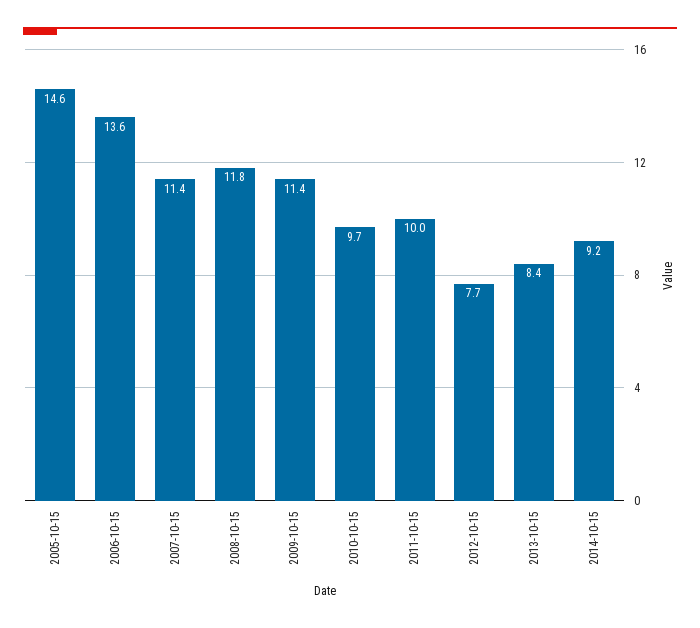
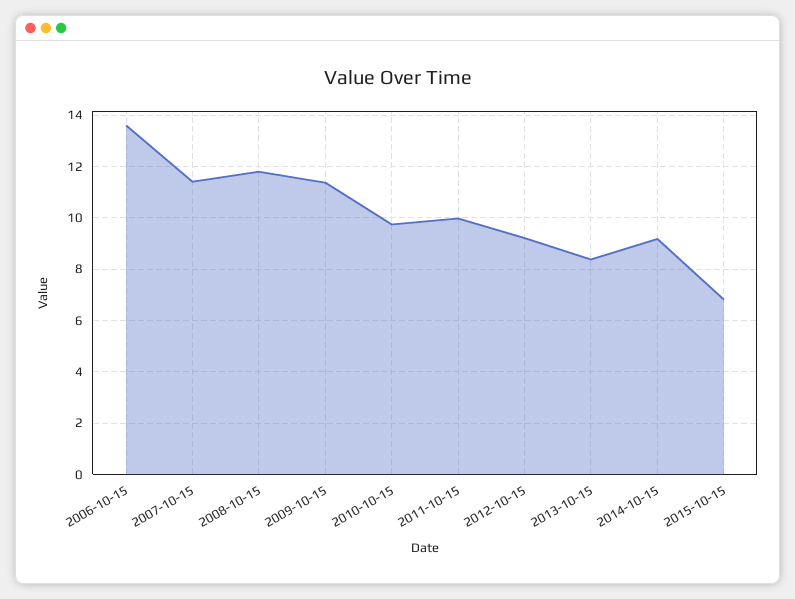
2005-10-15: 14.6 -> none
2012-10-15: 7.7 -> 9.25
2015-10-15: none -> 6.75

